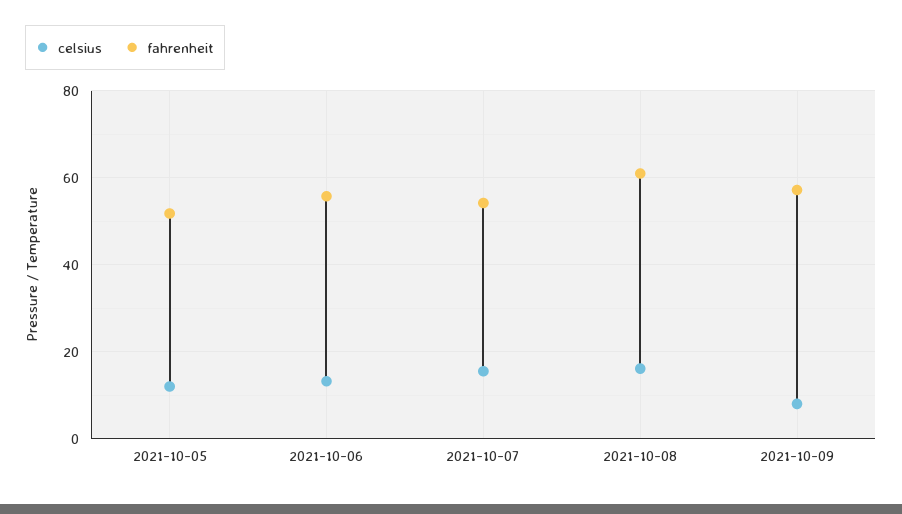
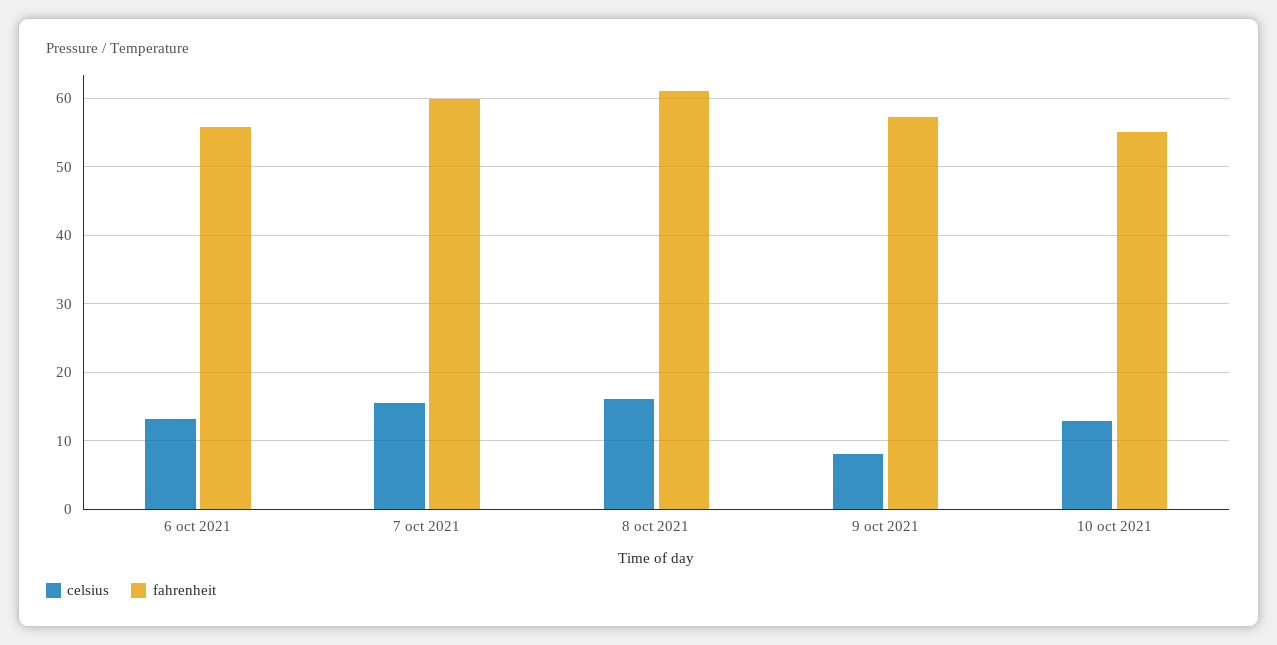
celsius, 2021-10-05: 12 -> none
fahrenheit, 2021-10-05: 52 -> none
fahrenheit, 2021-10-07: 54 -> 60
celsius, 10 oct 2021: none -> 13
fahrenheit, 10 oct 2021: none -> 55

